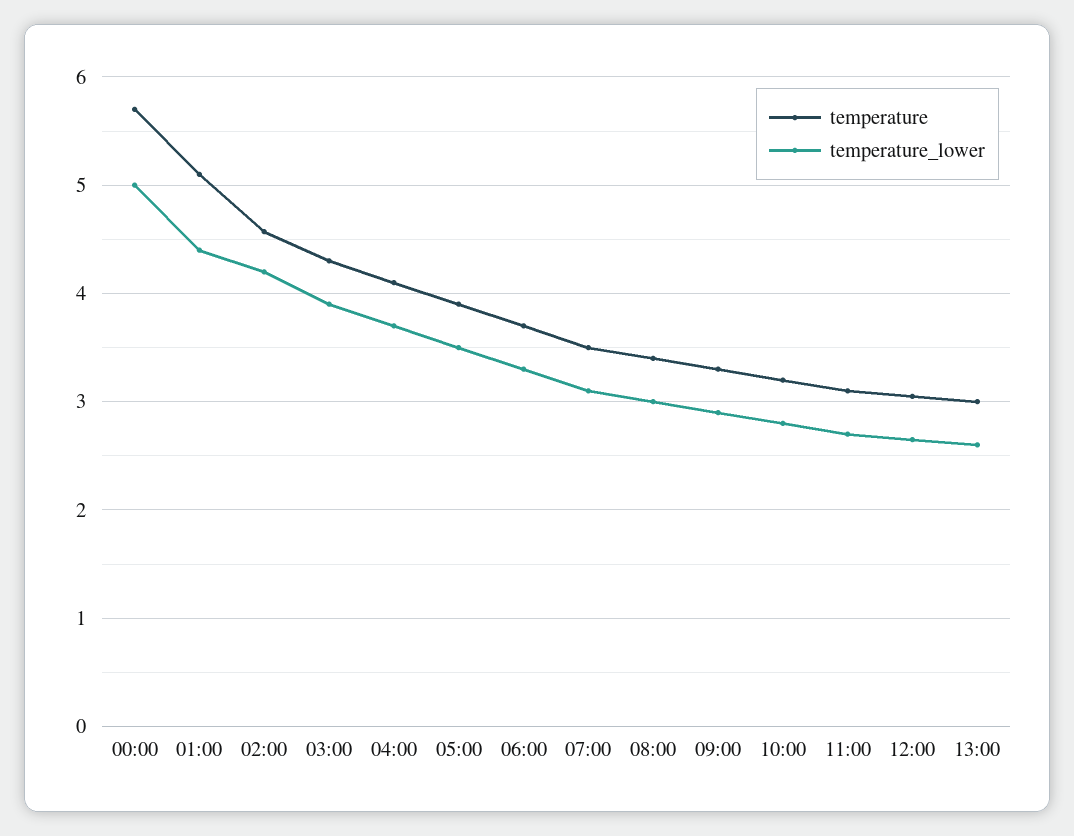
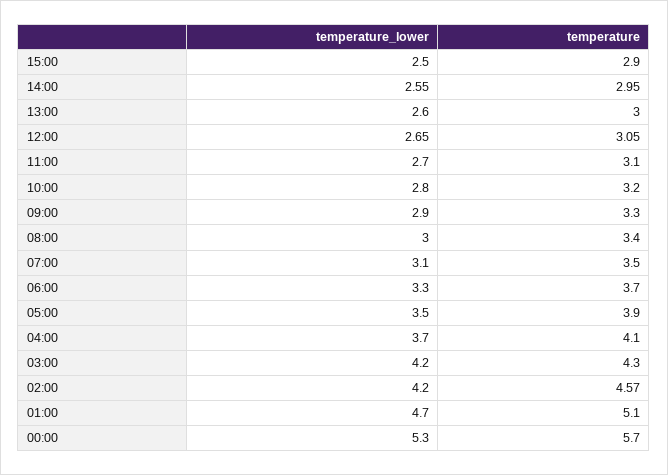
temperature_lower, 00:00: 5 -> 5.3
temperature_lower, 01:00: 4.4 -> 4.7
temperature_lower, 03:00: 3.9 -> 4.2
temperature_lower, 15:00: none -> 2.5
temperature, 15:00: none -> 2.9
temperature_lower, 14:00: none -> 2.55
temperature, 14:00: none -> 2.95

